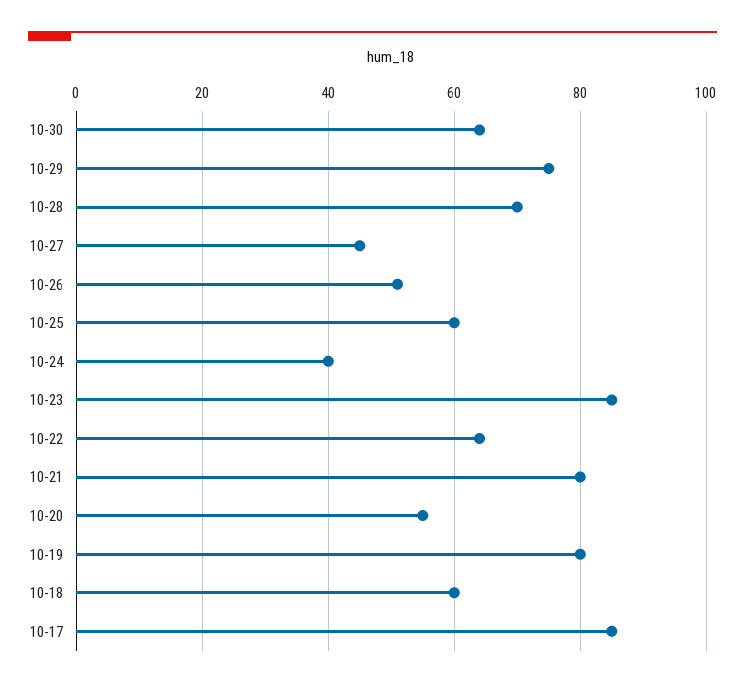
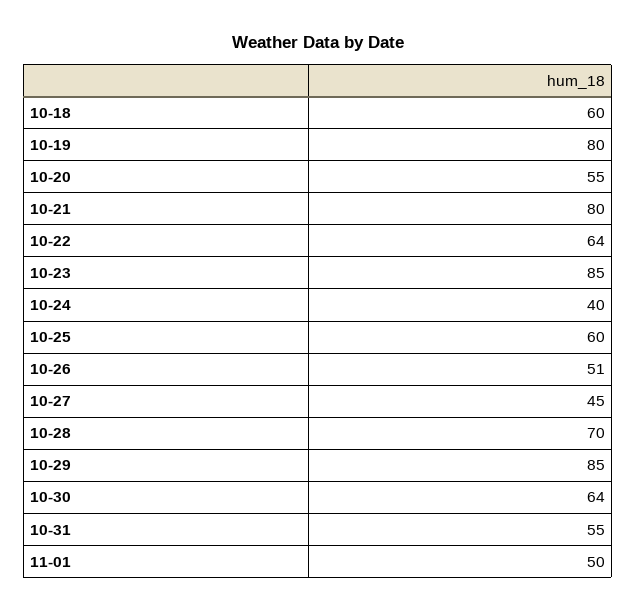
10-29: 75 -> 85
10-17: 85 -> none
10-31: none -> 55
11-01: none -> 50

